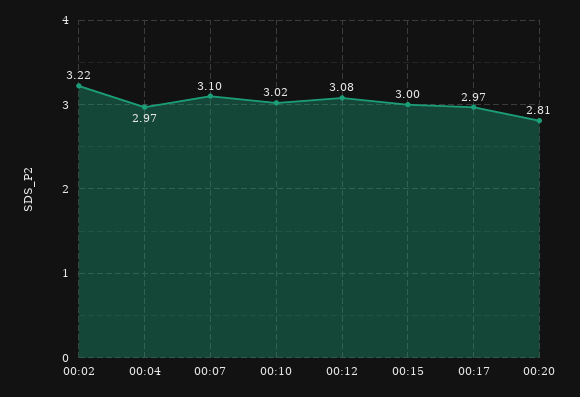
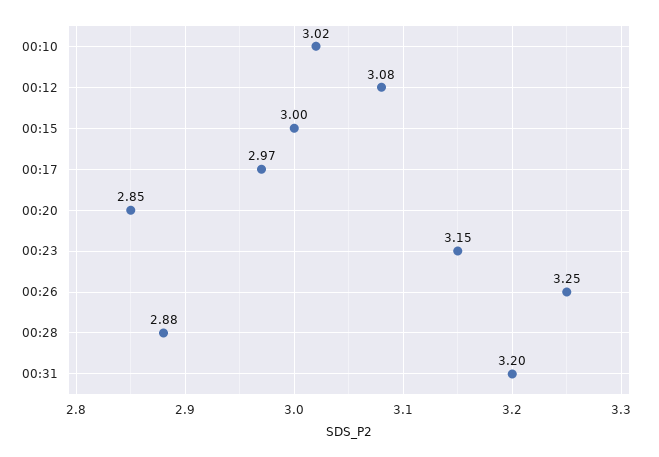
00:02: 3.22 -> none
00:04: 2.97 -> none
00:07: 3.1 -> none
00:20: 2.81 -> 2.85
00:23: none -> 3.15
00:26: none -> 3.25
00:28: none -> 2.88
00:31: none -> 3.2

